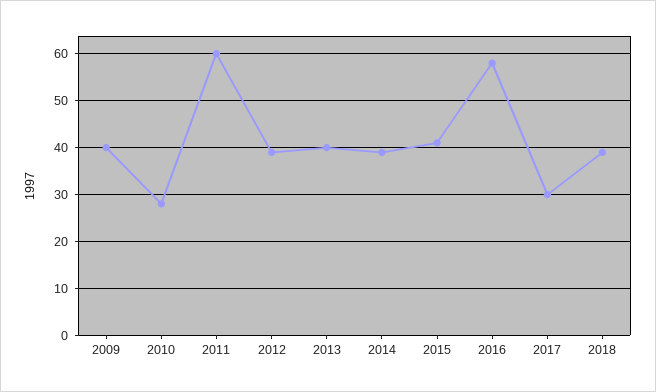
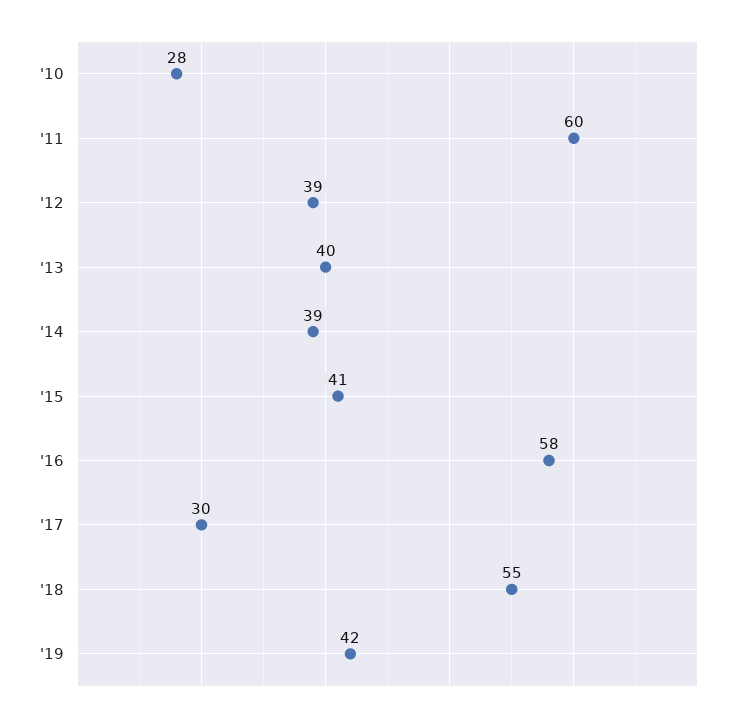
2009: 40 -> none
2018: 40 -> 55
'19: none -> 42

